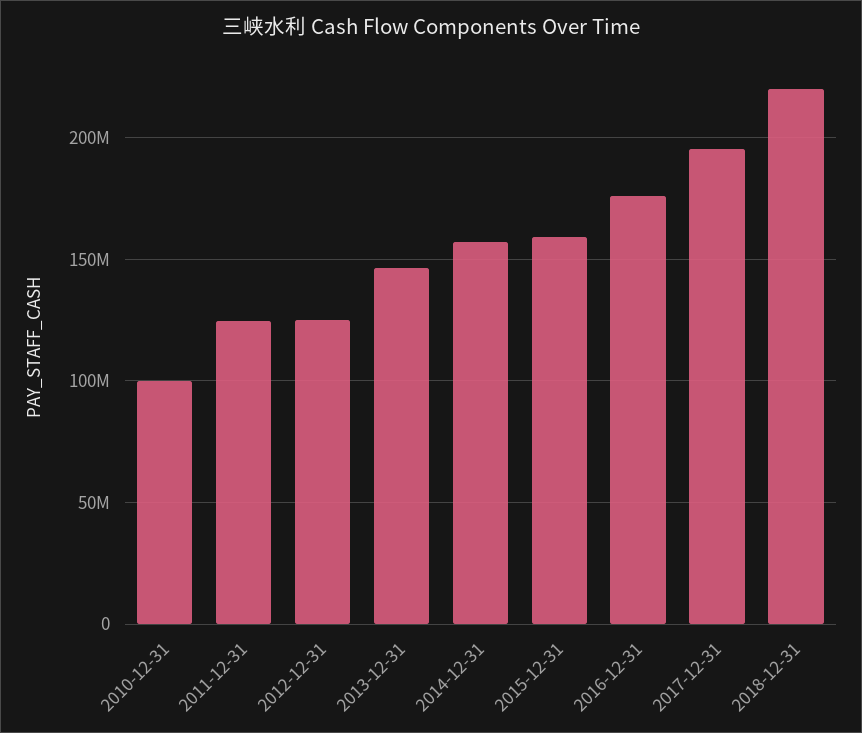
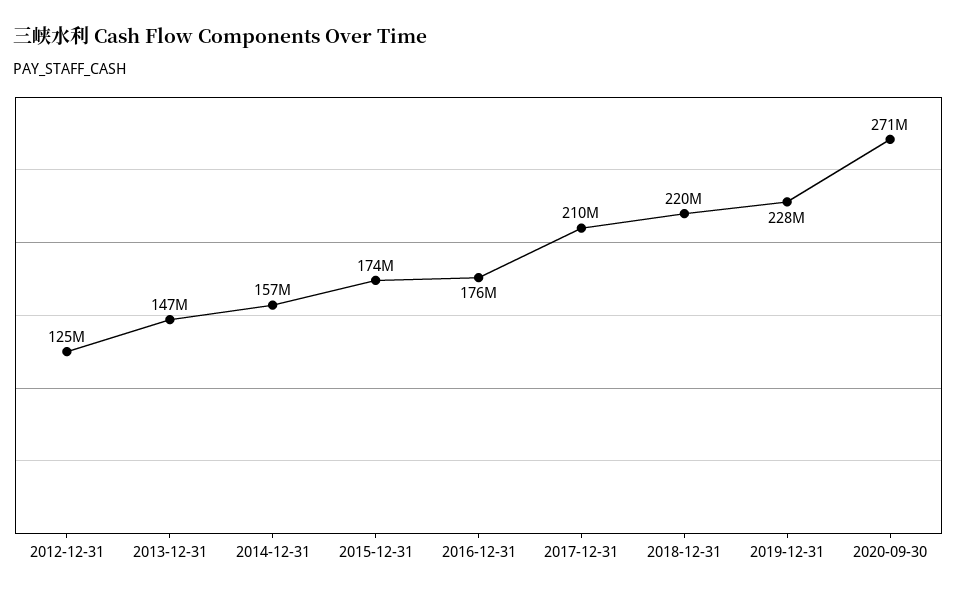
2010-12-31: 100000000 -> none
2011-12-31: 125000000 -> none
2015-12-31: 160000000 -> 174000000
2017-12-31: 195000000 -> 210000000
2019-12-31: none -> 228000000
2020-09-30: none -> 271000000

